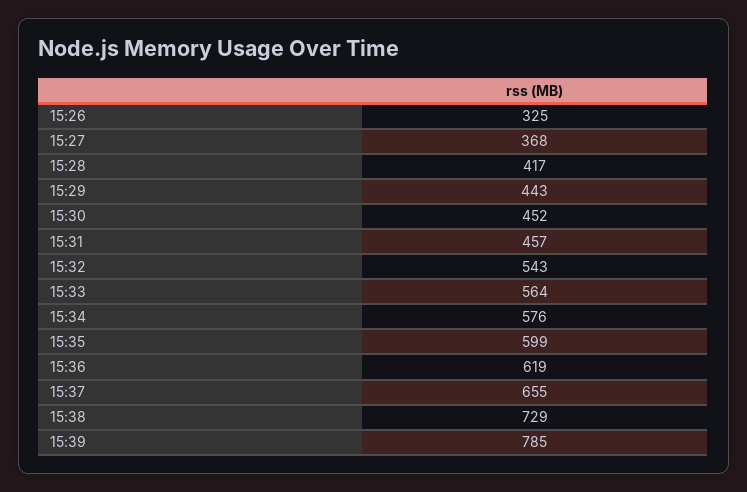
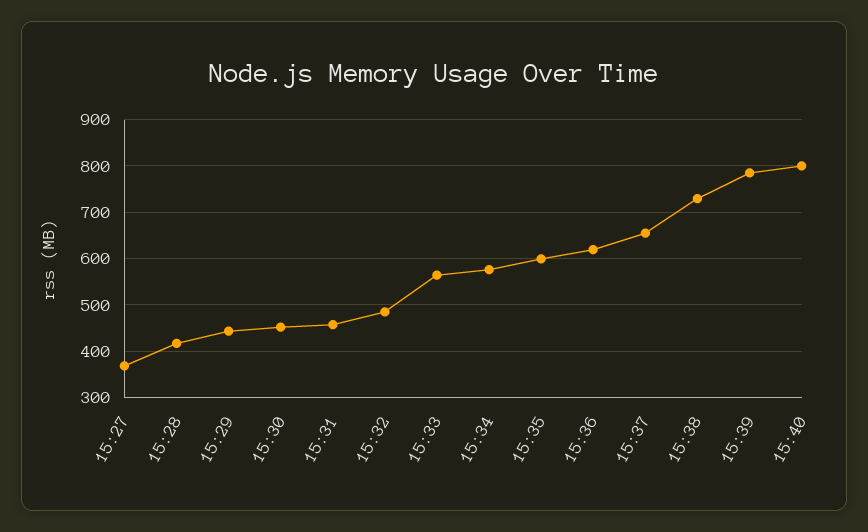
15:26: 325 -> none
15:32: 543 -> 480
15:40: none -> 800

